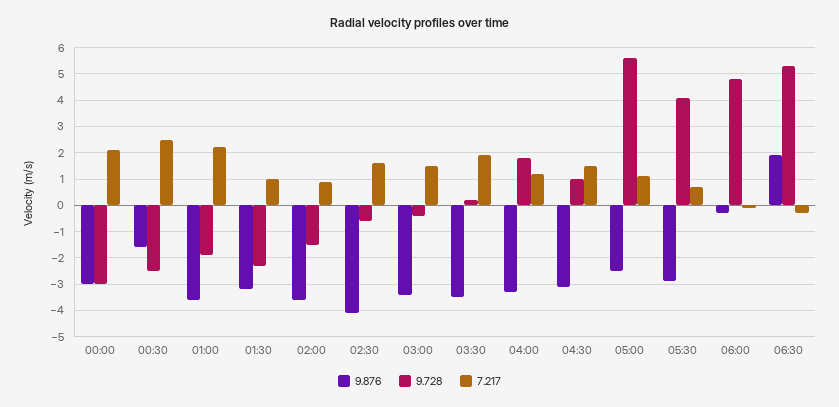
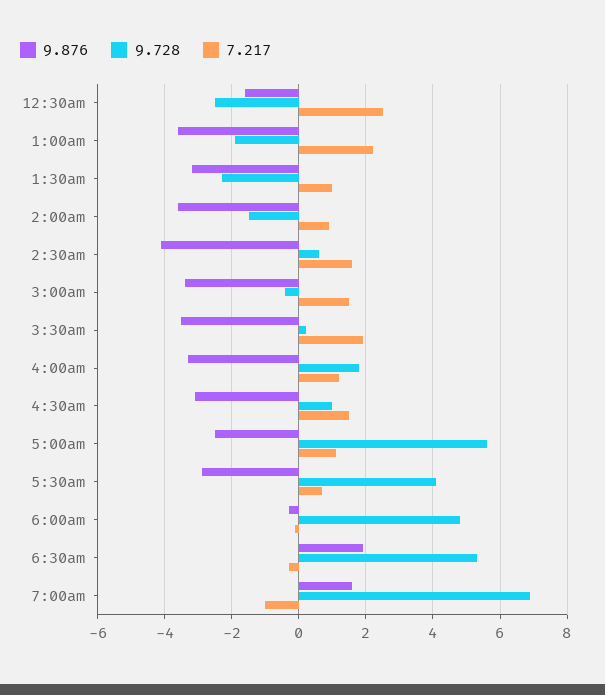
9.876, 00:00: -3 -> none
9.728, 00:00: -3 -> none
7.217, 00:00: 2 -> none
9.728, 02:30: -0.5 -> 0.5
9.876, 7:00am: none -> 1.5
9.728, 7:00am: none -> 7
7.217, 7:00am: none -> -1

